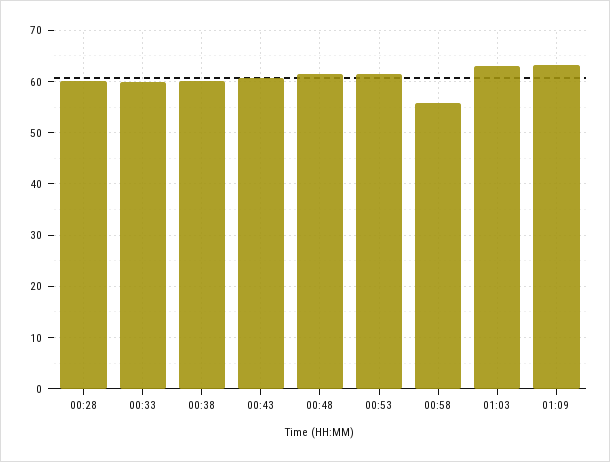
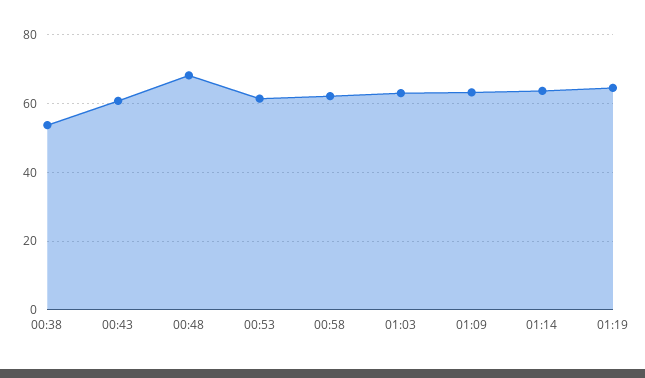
00:28: 60 -> none
00:33: 60 -> none
00:38: 60 -> 54
00:48: 62 -> 68
00:58: 56 -> 62
01:14: none -> 64
01:19: none -> 64

